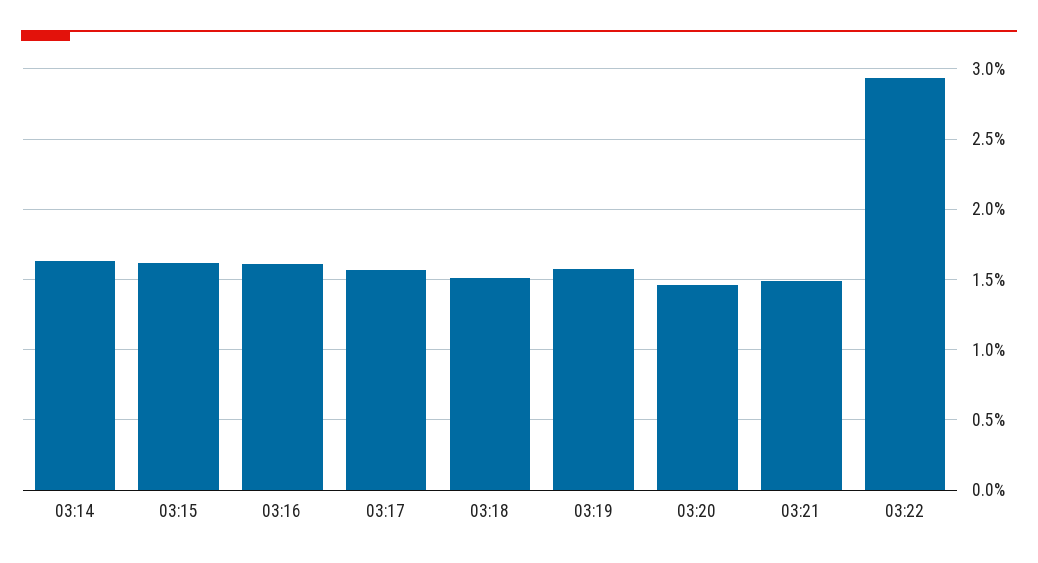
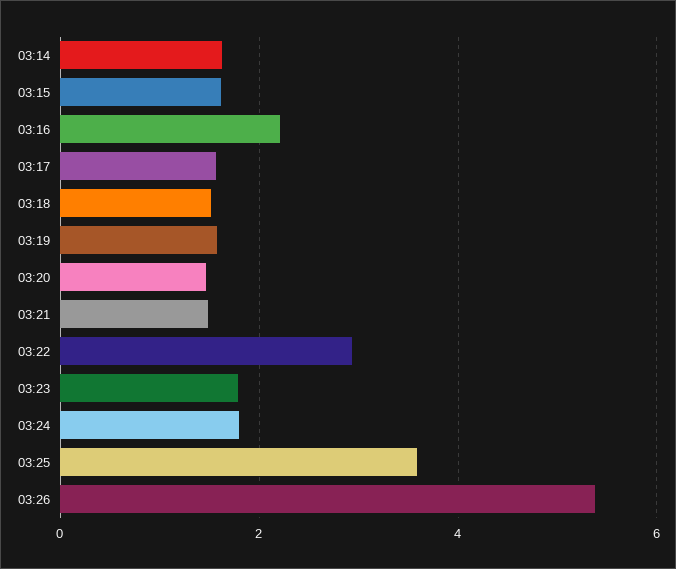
03:16: 1.6 -> 2.2
03:23: none -> 1.8
03:24: none -> 1.8
03:25: none -> 3.6
03:26: none -> 5.4

